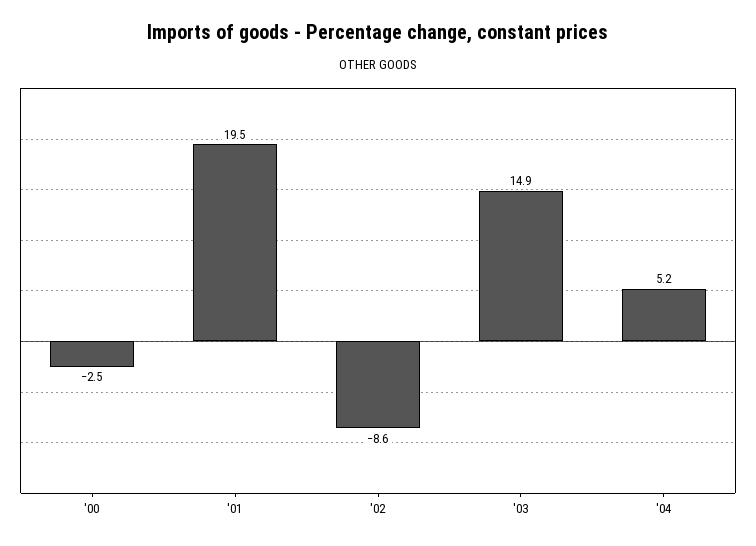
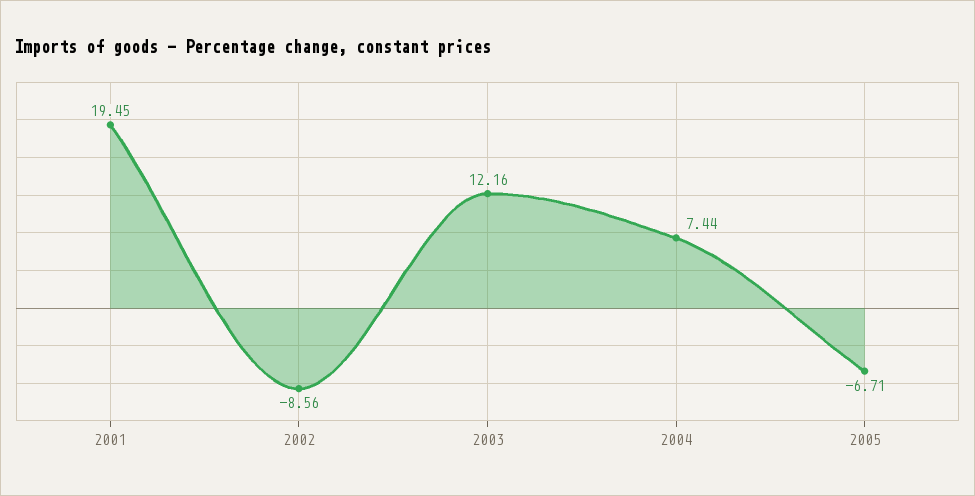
'00: -2.5 -> none
'03: 14.9 -> 12.16
'04: 5.2 -> 7.44
2005: none -> -6.71

